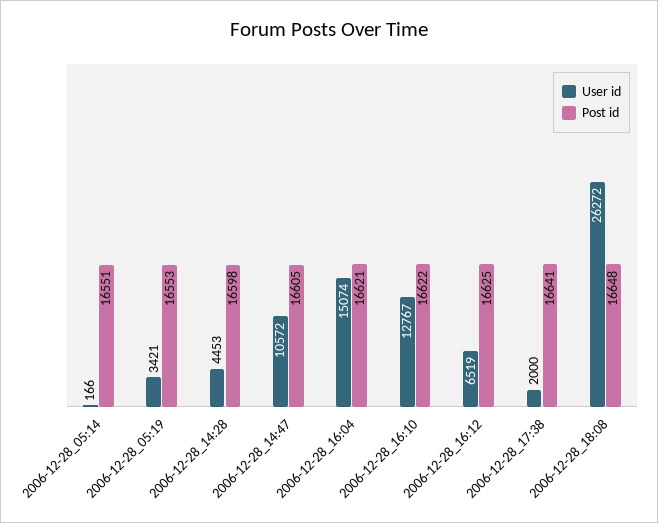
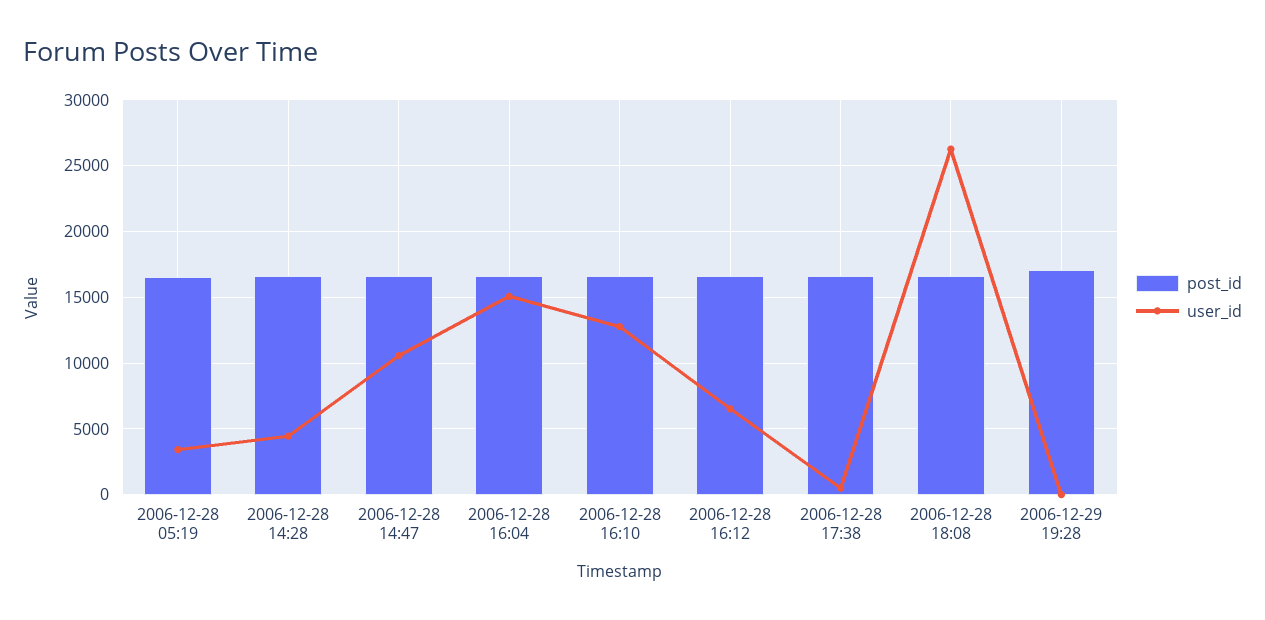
User id, 2006-12-28_05:14: 166 -> none
Post id, 2006-12-28_05:14: 16551 -> none
User id, 2006-12-28_17:38: 2000 -> 500
Post id, 2006-12-29 19:28: none -> 17000
User id, 2006-12-29 19:28: none -> 0

